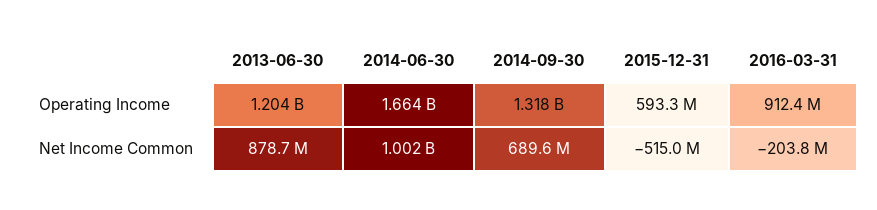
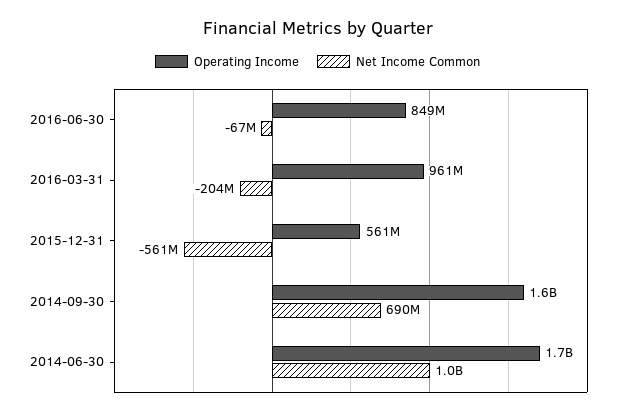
Operating Income, 2013-06-30: 1204000000 -> none
Operating Income, 2014-09-30: 1318000000 -> 1600000000
Operating Income, 2015-12-31: 593300000 -> 561000000
Operating Income, 2016-03-31: 912400000 -> 961000000
Net Income Common, 2013-06-30: 878700000 -> none
Net Income Common, 2015-12-31: -515000000 -> -561000000
Operating Income, 2016-06-30: none -> 849000000
Net Income Common, 2016-06-30: none -> -67000000

